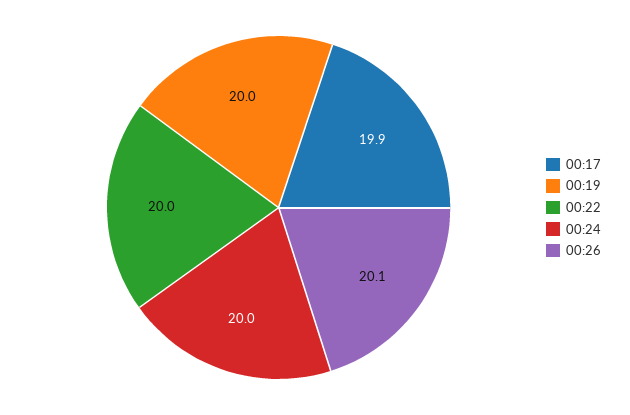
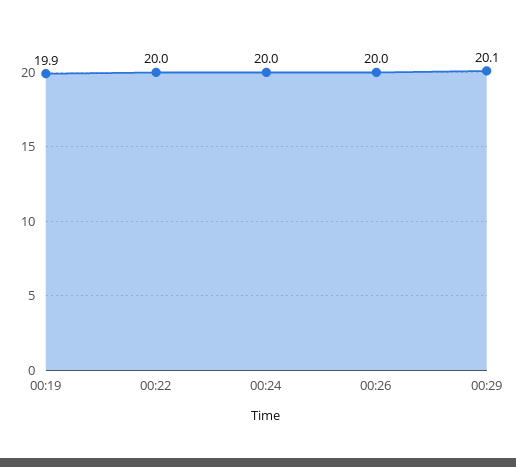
00:17: 19.9 -> none
00:19: 20 -> 19.9
00:26: 20.1 -> 20
00:29: none -> 20.1

